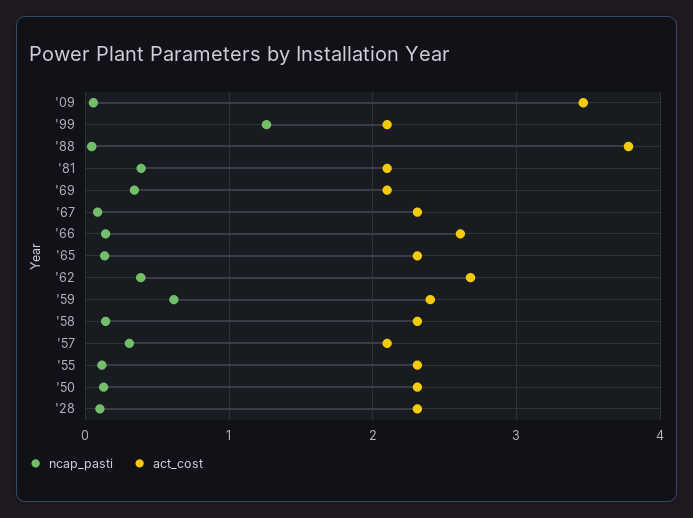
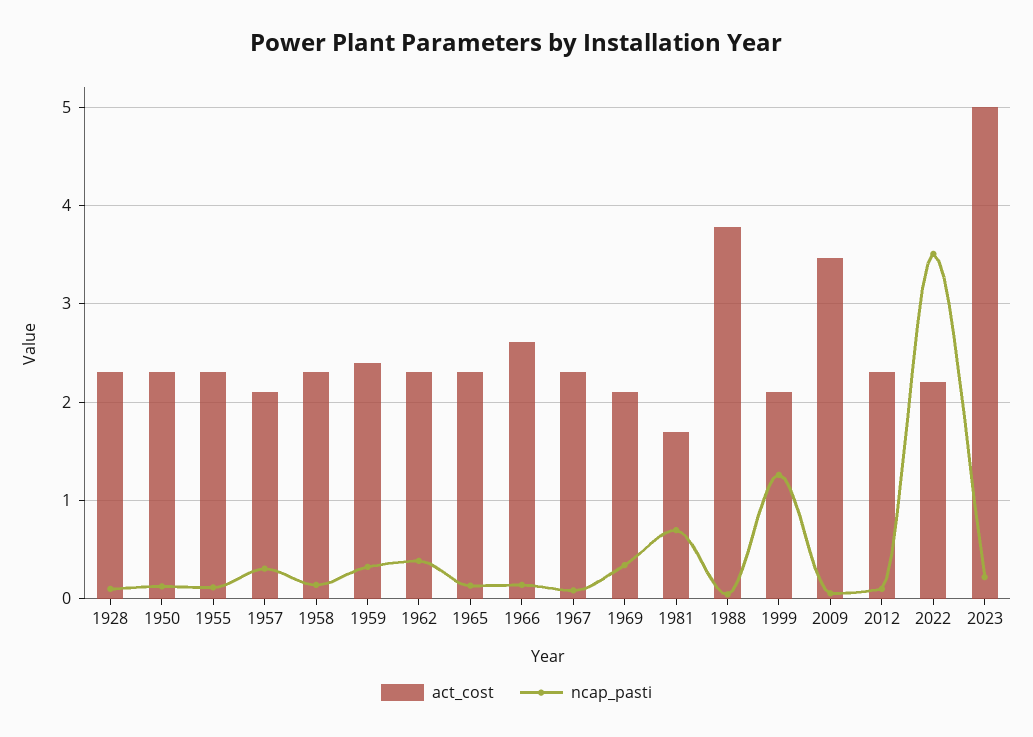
ncap_pasti, '81: 0.4 -> 0.7
act_cost, '81: 2.1 -> 1.7
act_cost, '62: 2.7 -> 2.3
ncap_pasti, '59: 0.6 -> 0.3
act_cost, 2012: none -> 2.3
ncap_pasti, 2012: none -> 0.1
act_cost, 2022: none -> 2.2
ncap_pasti, 2022: none -> 3.5
act_cost, 2023: none -> 5
ncap_pasti, 2023: none -> 0.2

